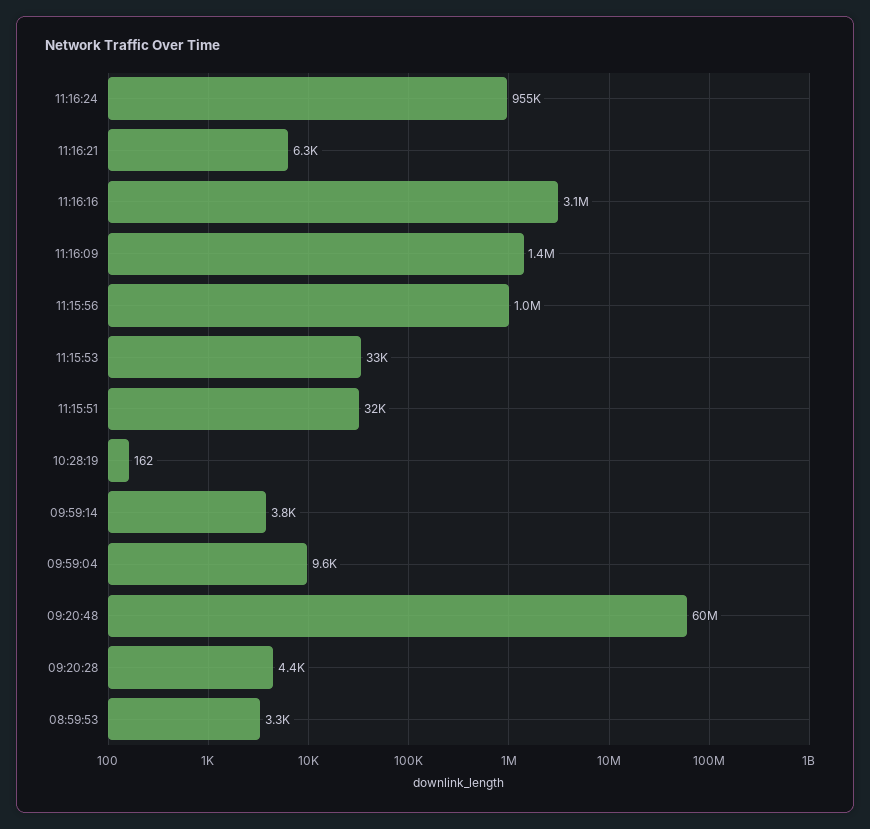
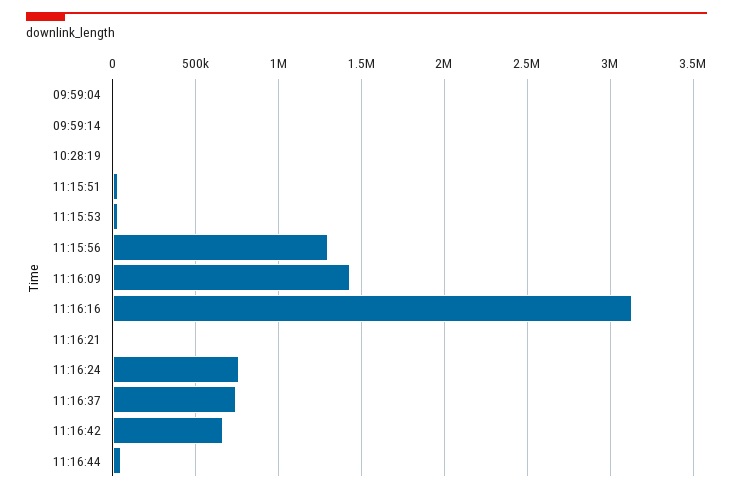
11:16:24: 955000 -> 750000
11:15:56: 1000000 -> 1300000
09:20:48: 60000000 -> none
09:20:28: 4400 -> none
08:59:53: 3300 -> none
11:16:37: none -> 750000
11:16:42: none -> 650000
11:16:44: none -> 50000

